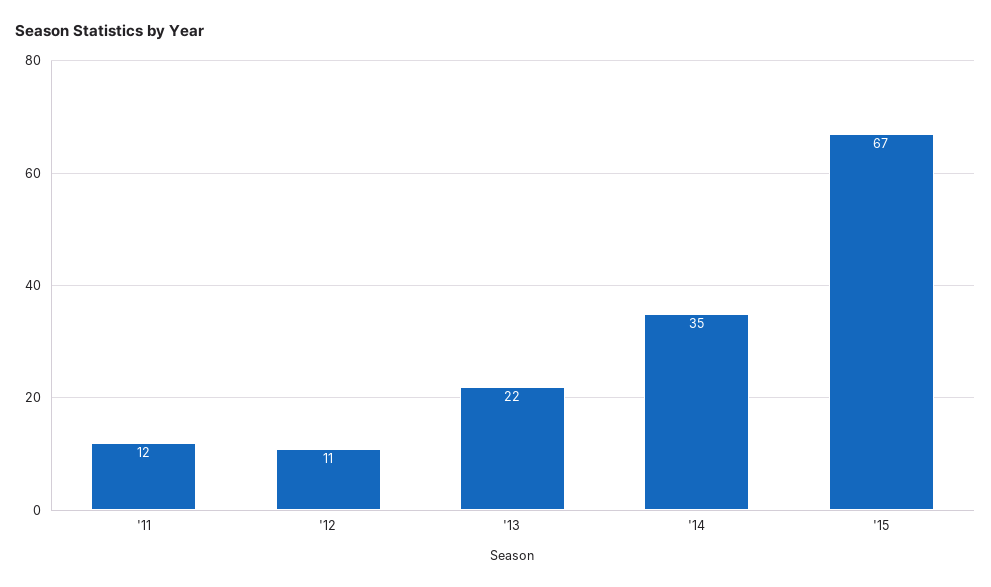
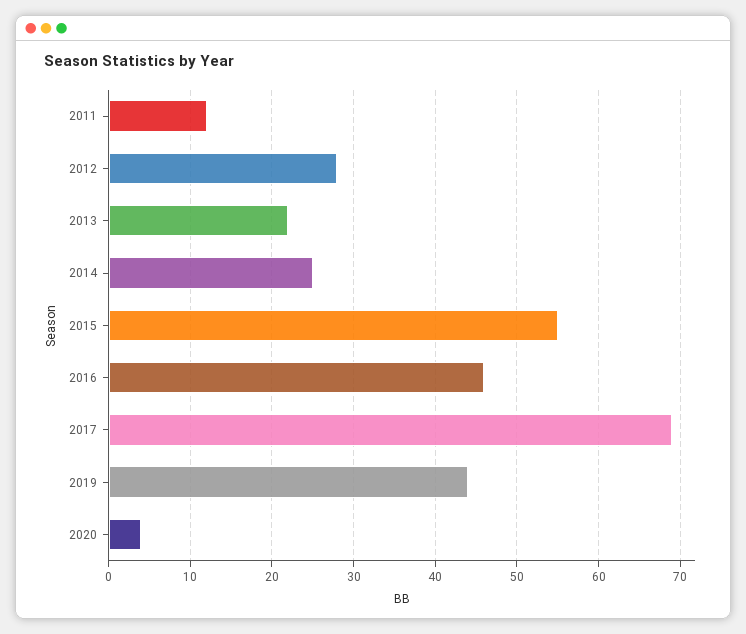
'12: 11 -> 28
'14: 35 -> 25
'15: 67 -> 55
2016: none -> 46
2017: none -> 69
2019: none -> 44
2020: none -> 4

